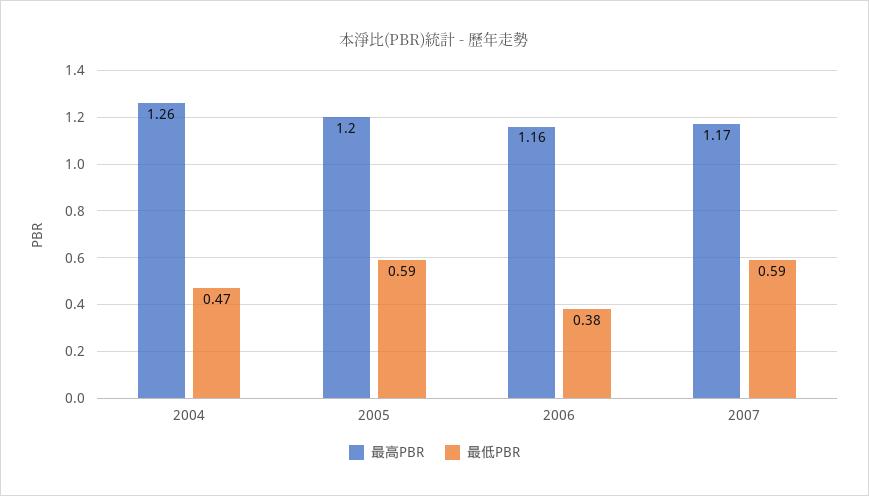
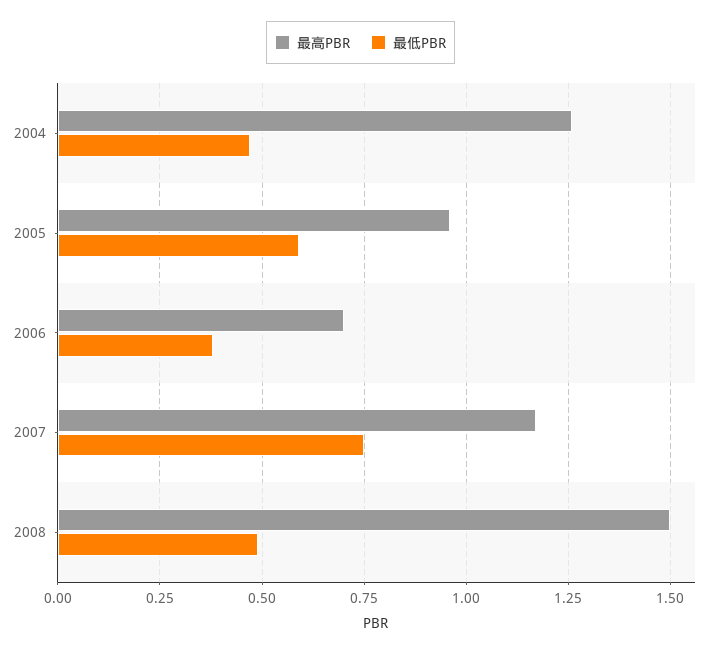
最高PBR, 2005: 1.2 -> 0.95
最高PBR, 2006: 1.16 -> 0.7
最低PBR, 2007: 0.59 -> 0.75
最高PBR, 2008: none -> 1.5
最低PBR, 2008: none -> 0.5

